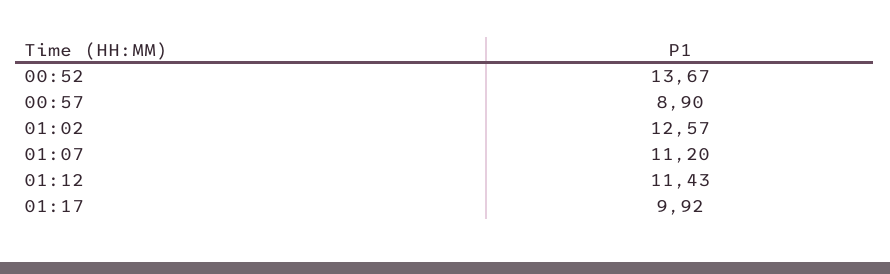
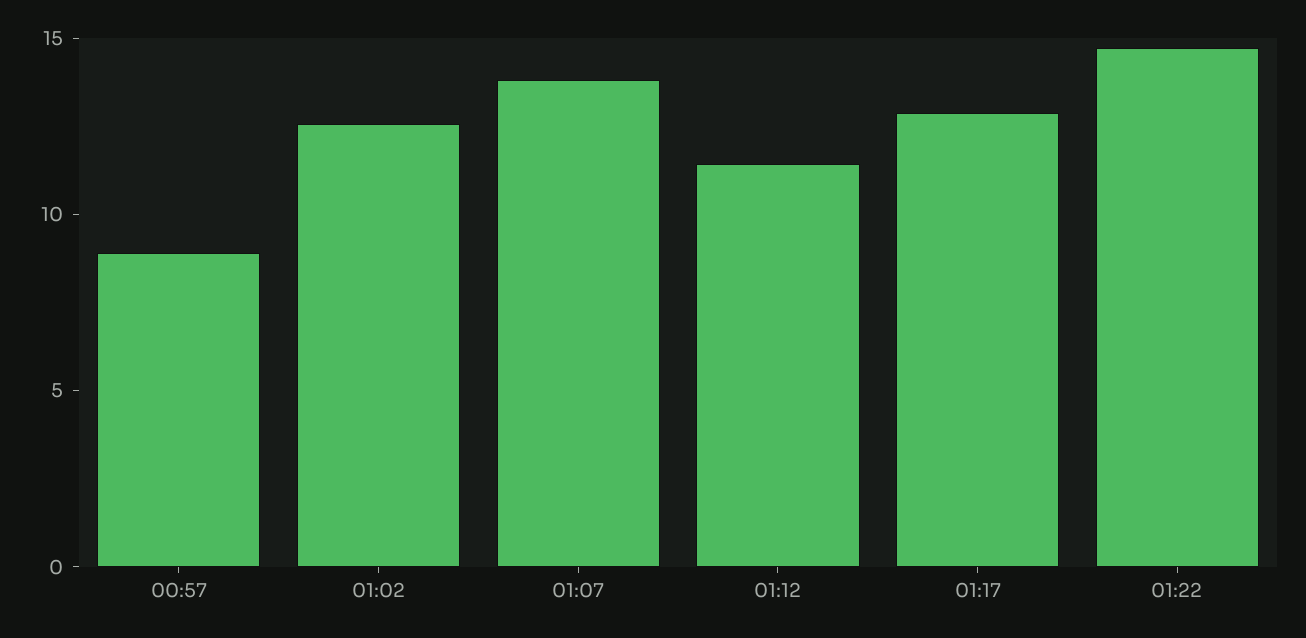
00:52: 13.67 -> none
01:07: 11.2 -> 14
01:17: 9.92 -> 13
01:22: none -> 15

